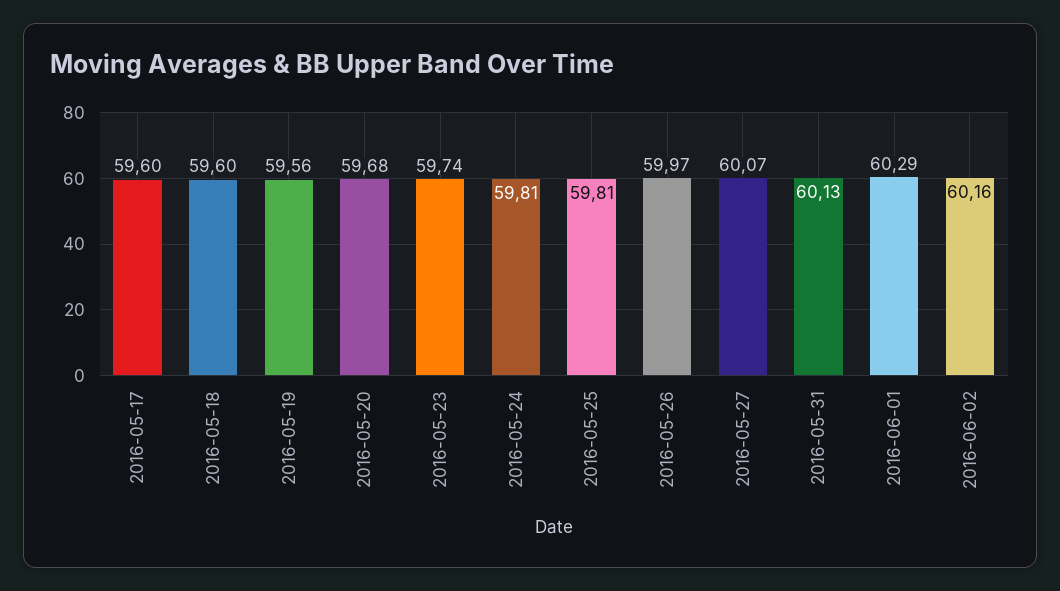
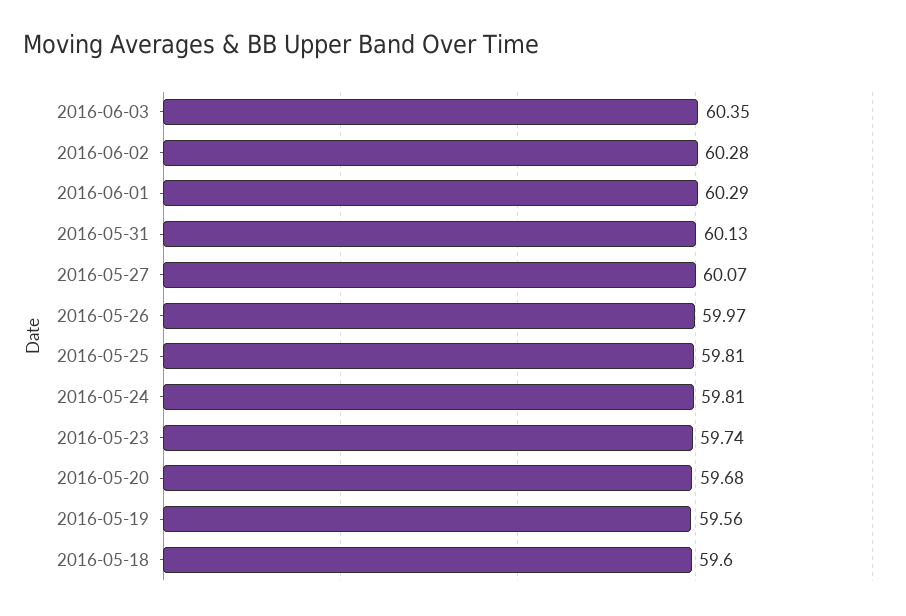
2016-05-17: 59.6 -> none
2016-06-02: 60.16 -> 60.28
2016-06-03: none -> 60.35

